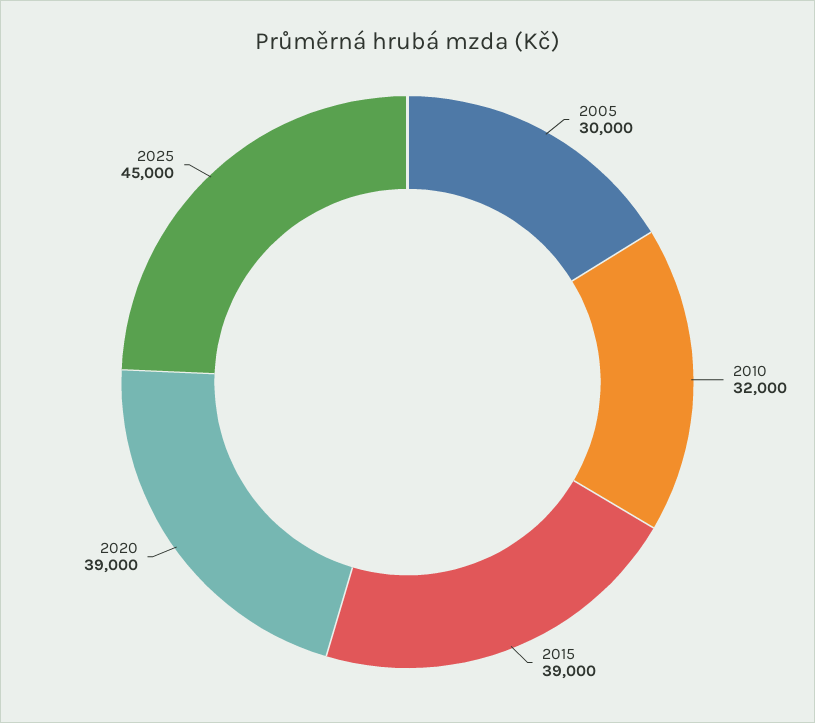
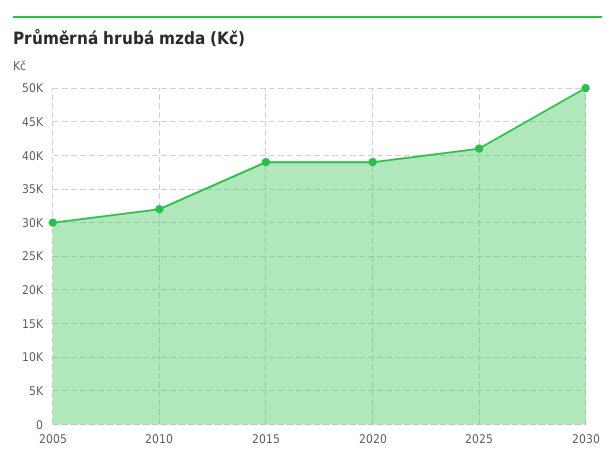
2025: 45000 -> 41000
2030: none -> 50000

